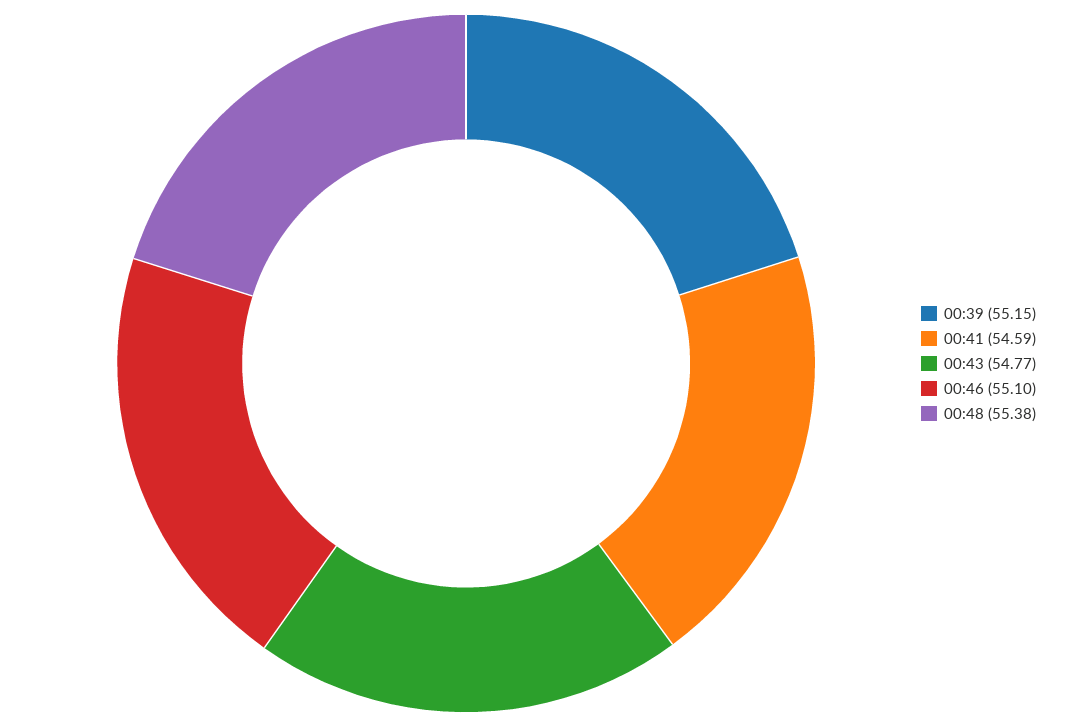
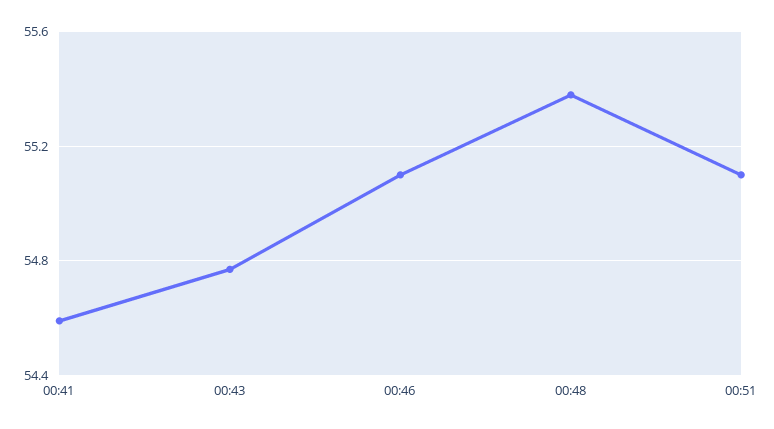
00:39: 55.15 -> none
00:51: none -> 55.1

